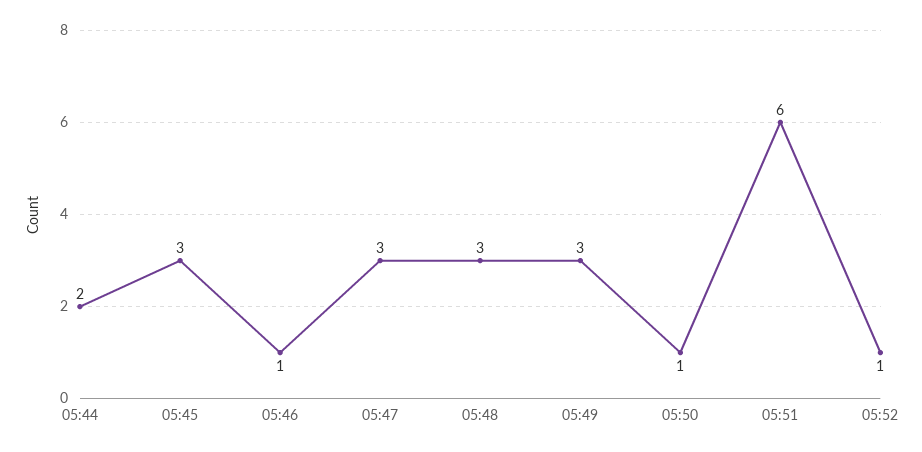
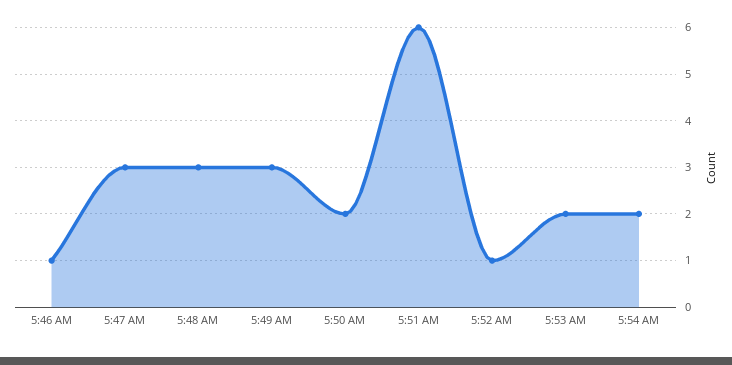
05:44: 2 -> none
05:45: 3 -> none
05:50: 1 -> 2
5:53 AM: none -> 2
5:54 AM: none -> 2

